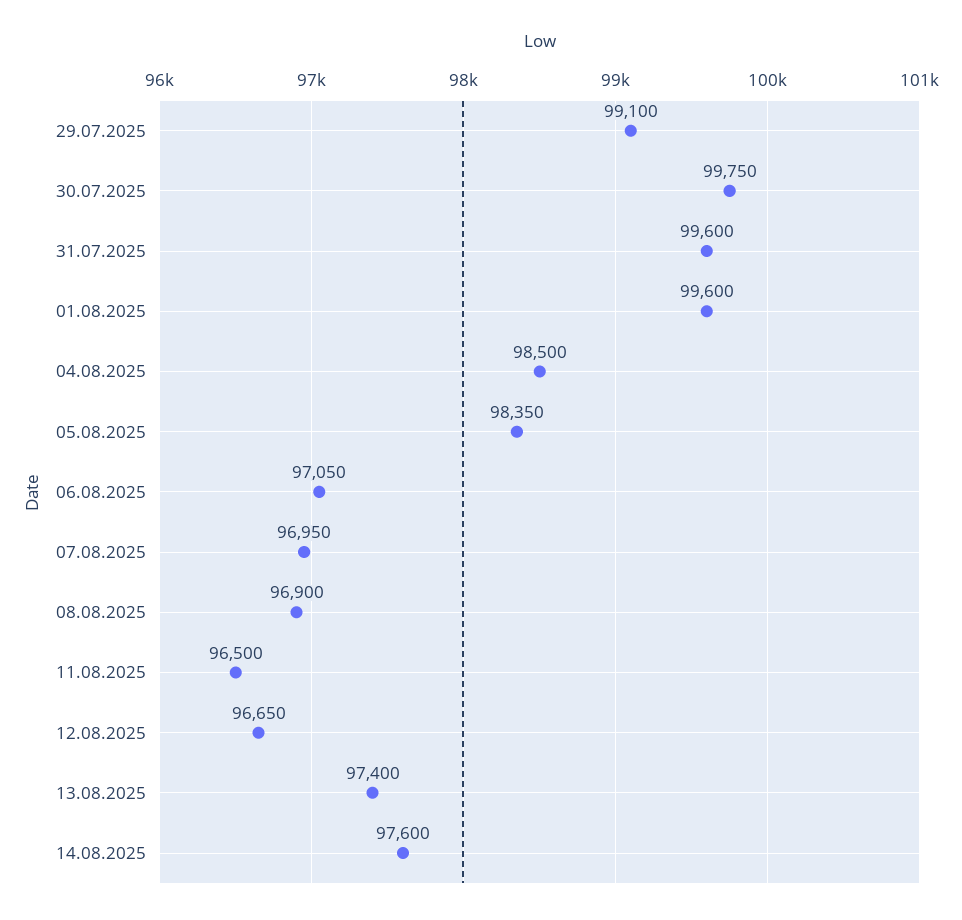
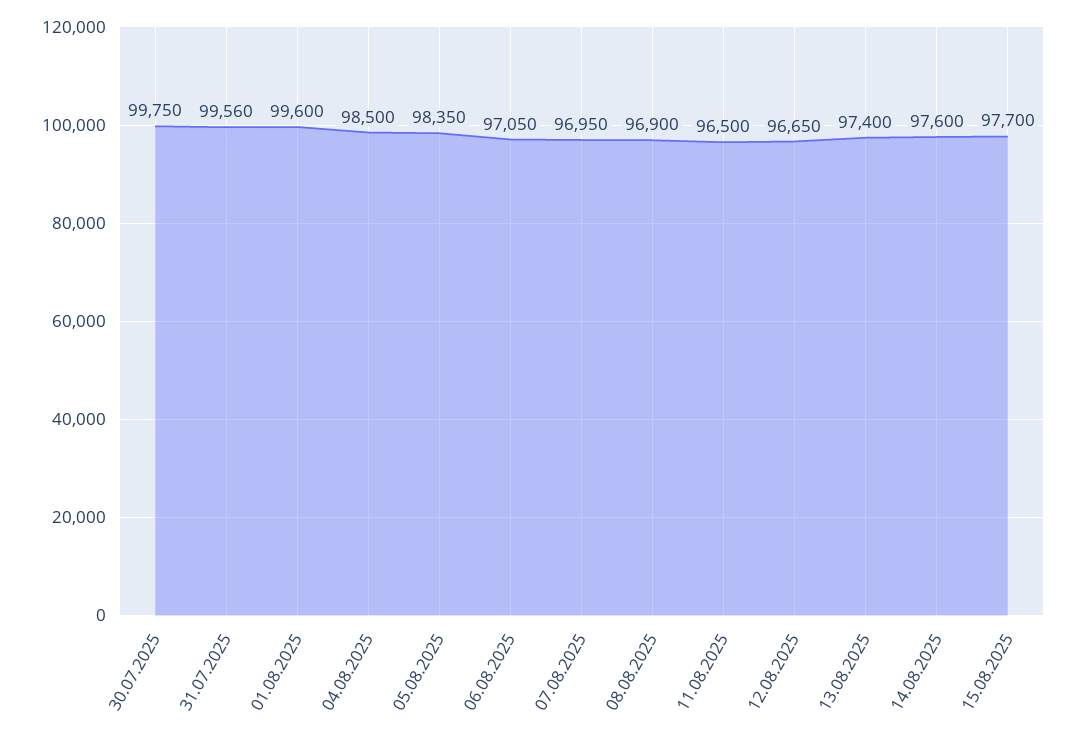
29.07.2025: 99100 -> none
31.07.2025: 99600 -> 99560
15.08.2025: none -> 97700

